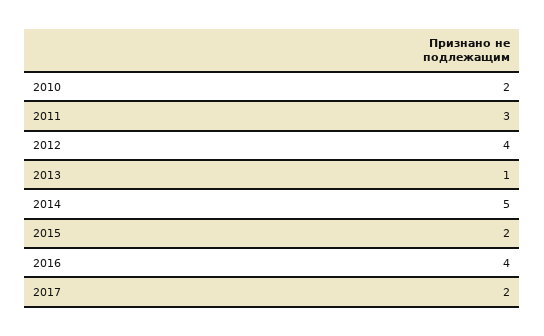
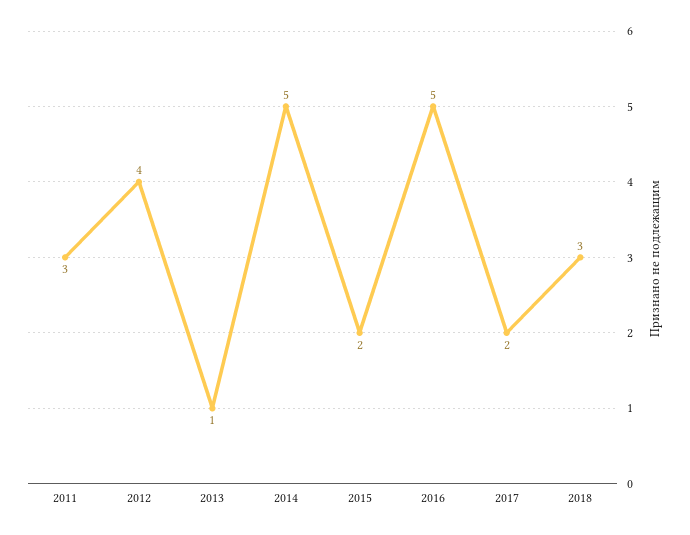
2010: 2 -> none
2016: 4 -> 5
2018: none -> 3

